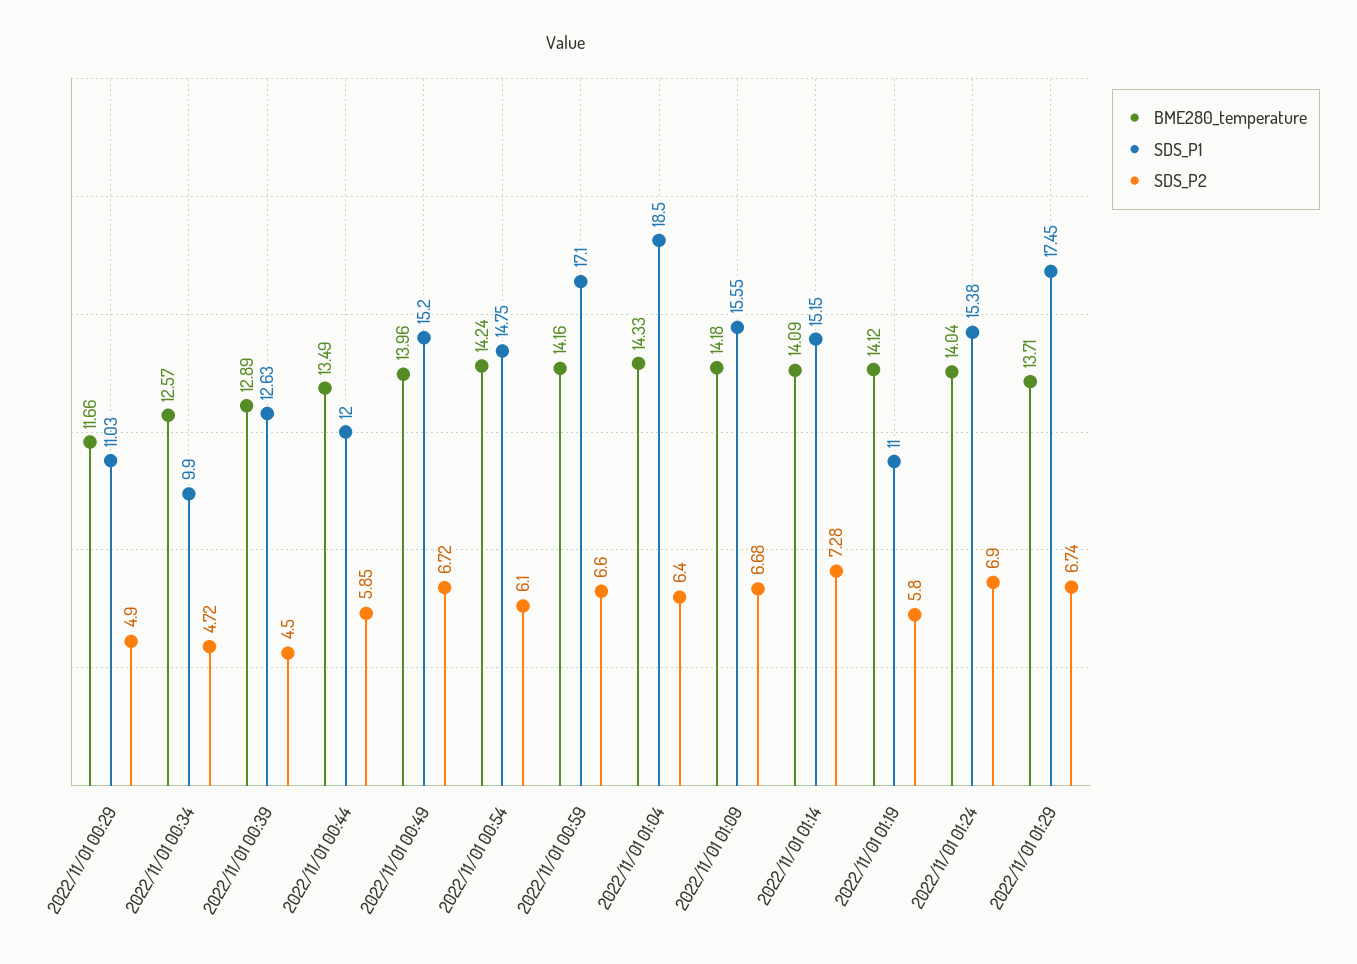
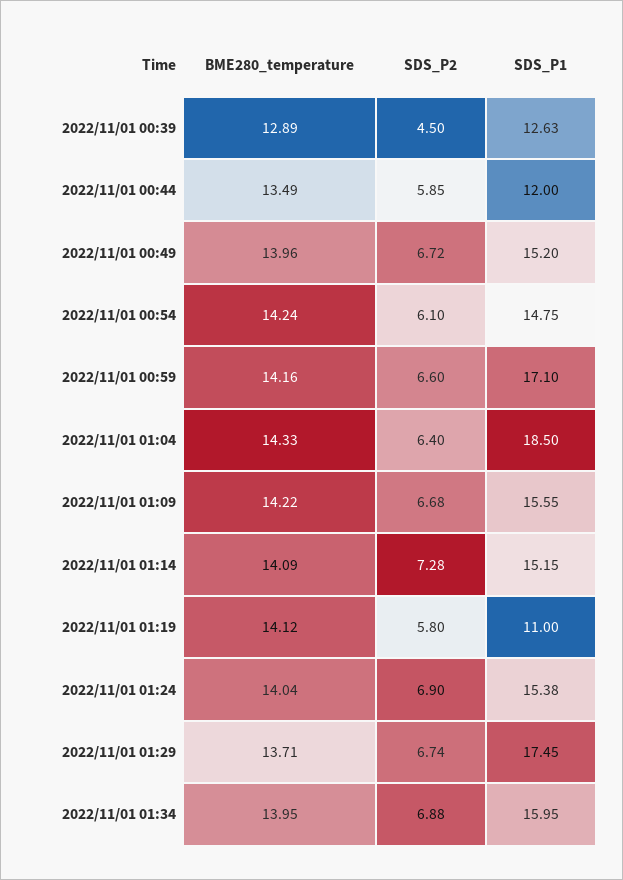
BME280_temperature, 2022/11/01 00:29: 11.66 -> none
SDS_P1, 2022/11/01 00:29: 11.03 -> none
SDS_P2, 2022/11/01 00:29: 4.9 -> none
BME280_temperature, 2022/11/01 00:34: 12.57 -> none
SDS_P1, 2022/11/01 00:34: 9.9 -> none
SDS_P2, 2022/11/01 00:34: 4.72 -> none
BME280_temperature, 2022/11/01 01:09: 14.18 -> 14.22
BME280_temperature, 2022/11/01 01:34: none -> 13.95
SDS_P2, 2022/11/01 01:34: none -> 6.88
SDS_P1, 2022/11/01 01:34: none -> 15.95

